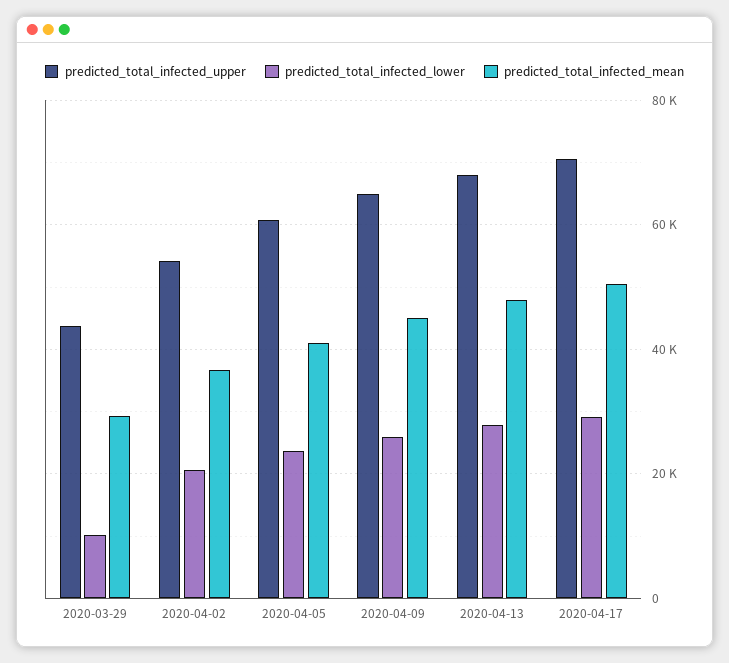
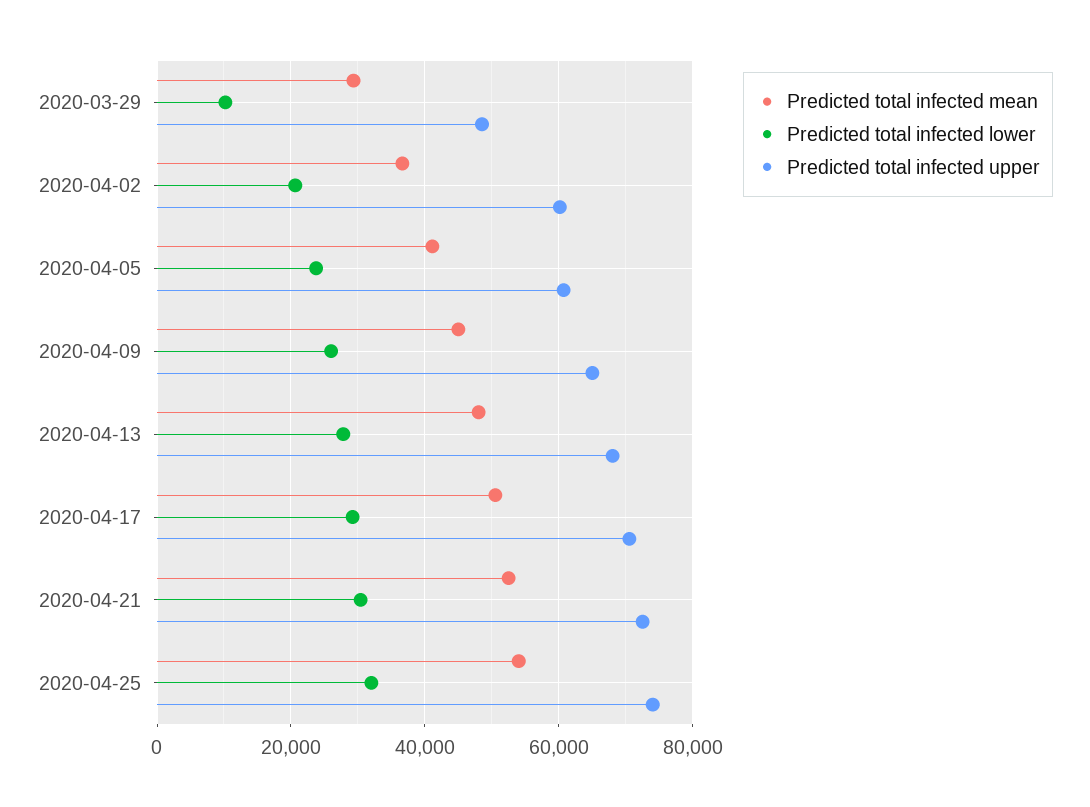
predicted_total_infected_upper, 2020-03-29: 44000 -> 48000
predicted_total_infected_upper, 2020-04-02: 54000 -> 60000
predicted_total_infected_mean, 2020-04-21: none -> 52000
predicted_total_infected_lower, 2020-04-21: none -> 30000
predicted_total_infected_upper, 2020-04-21: none -> 72000
predicted_total_infected_mean, 2020-04-25: none -> 54000
predicted_total_infected_lower, 2020-04-25: none -> 32000
predicted_total_infected_upper, 2020-04-25: none -> 74000

